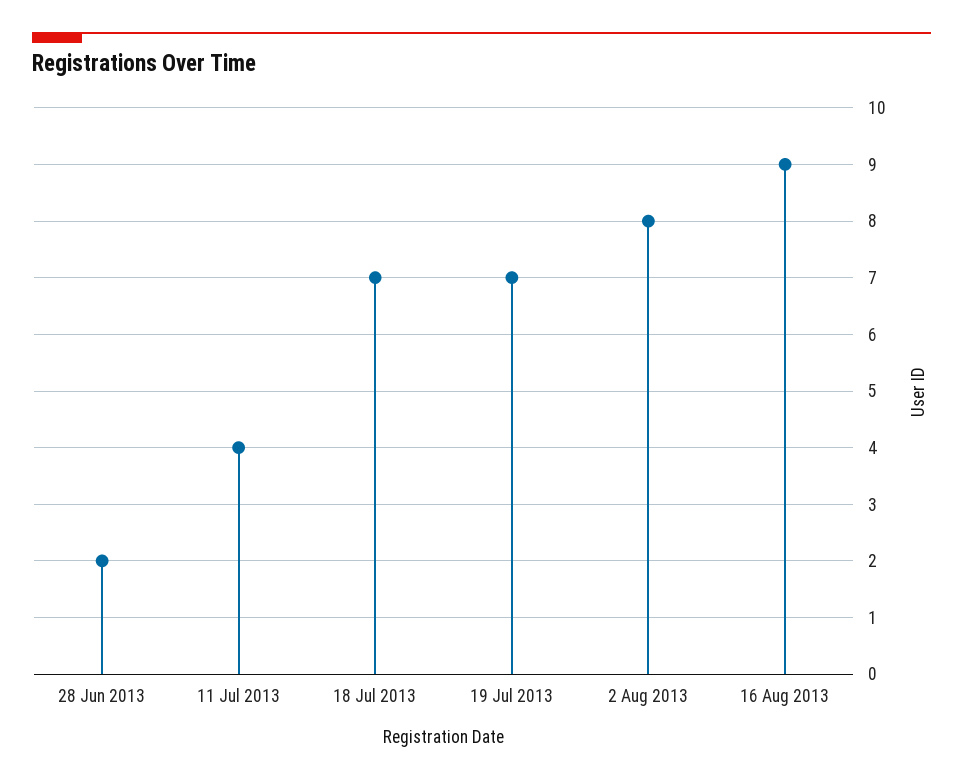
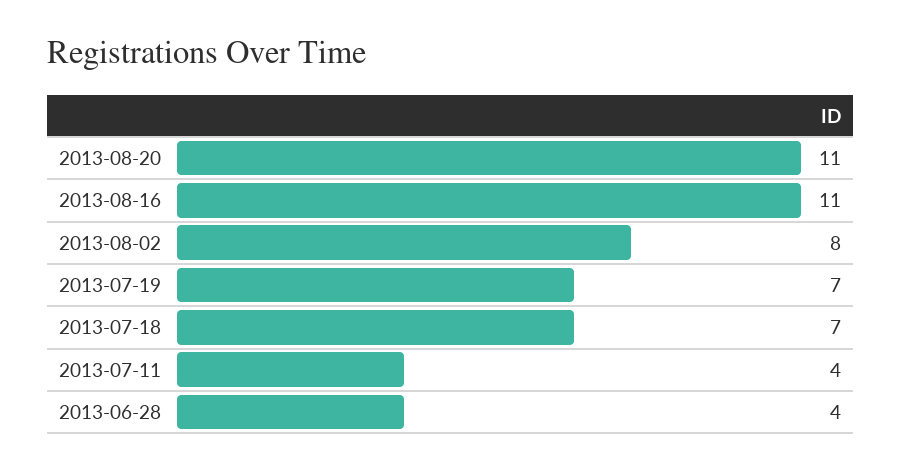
28 Jun 2013: 2 -> 4
16 Aug 2013: 9 -> 11
2013-08-20: none -> 11

